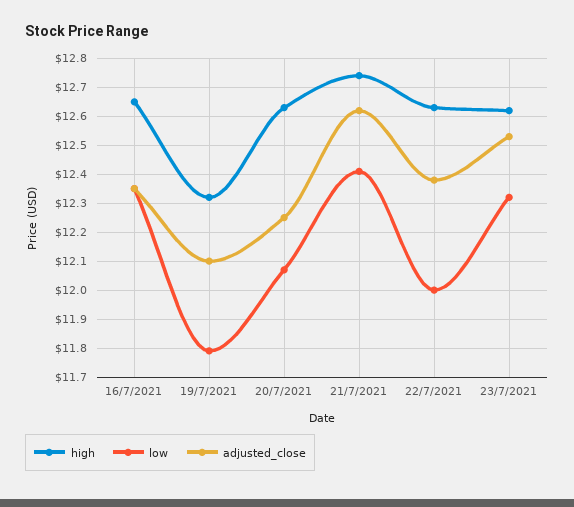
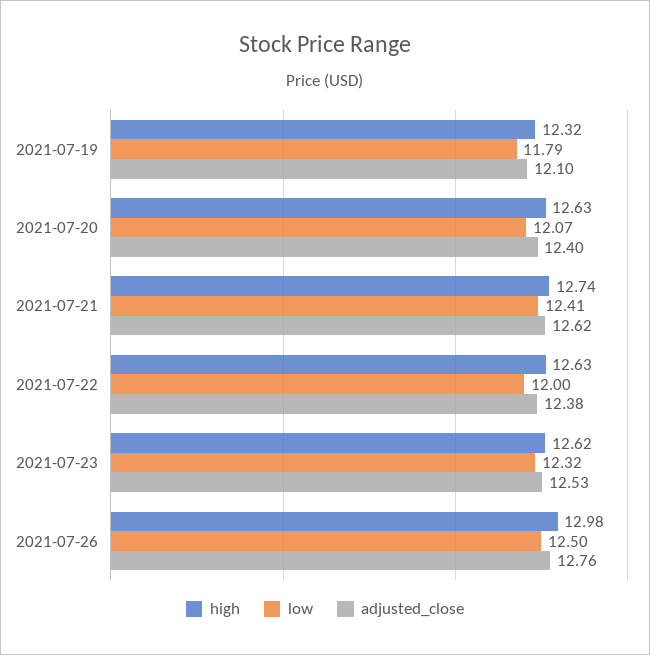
high, 16/7/2021: 12.65 -> none
low, 16/7/2021: 12.35 -> none
adjusted_close, 16/7/2021: 12.35 -> none
adjusted_close, 20/7/2021: 12.25 -> 12.4
high, 2021-07-26: none -> 12.98
low, 2021-07-26: none -> 12.5
adjusted_close, 2021-07-26: none -> 12.76

